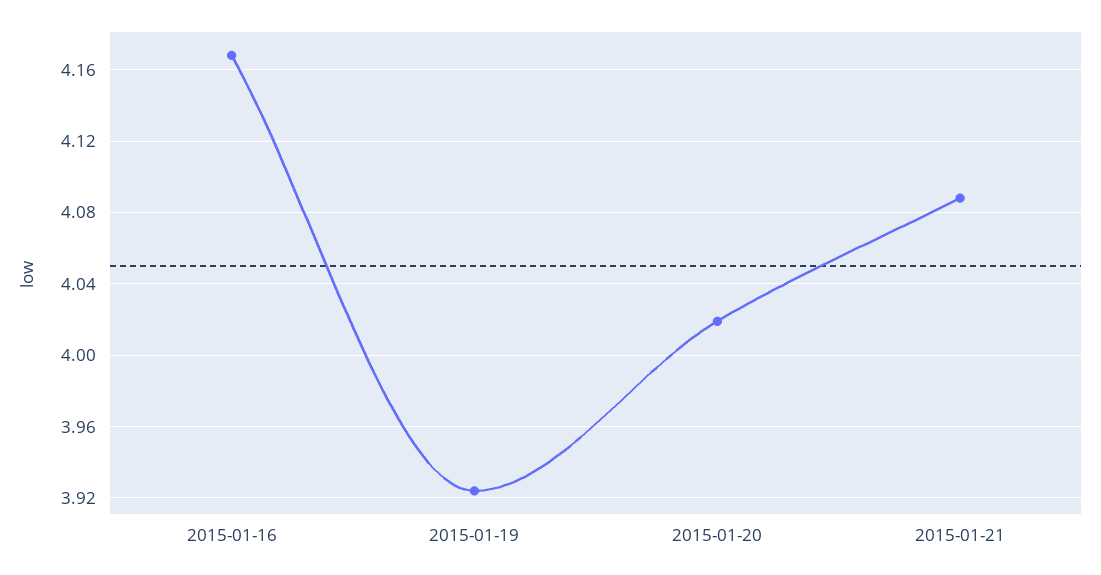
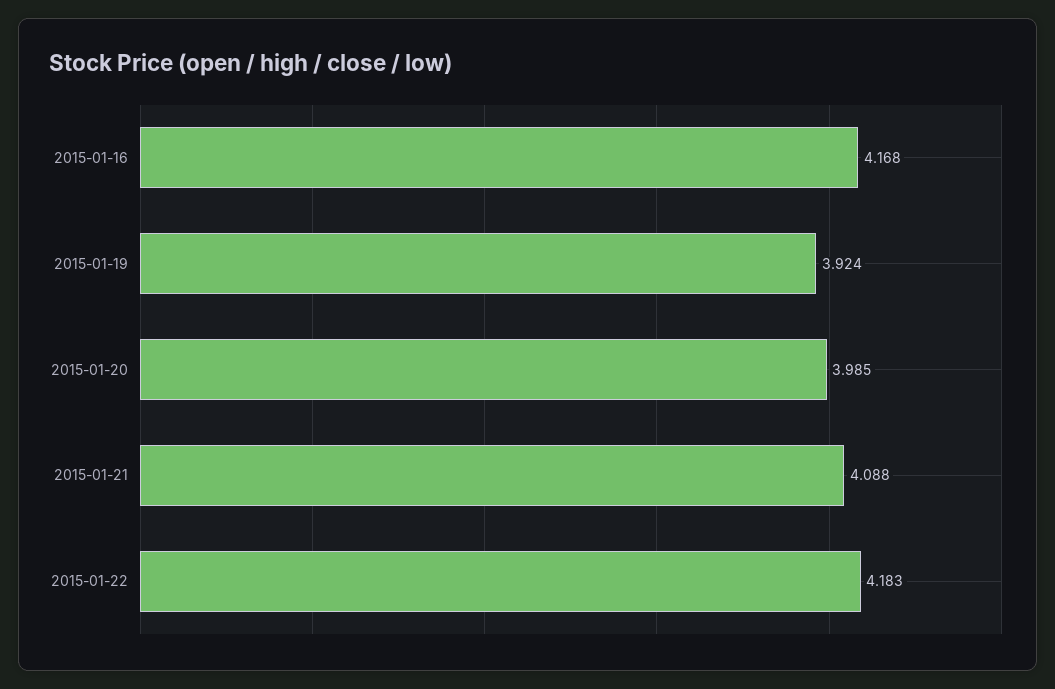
2015-01-20: 4.02 -> 3.985
2015-01-22: none -> 4.183

